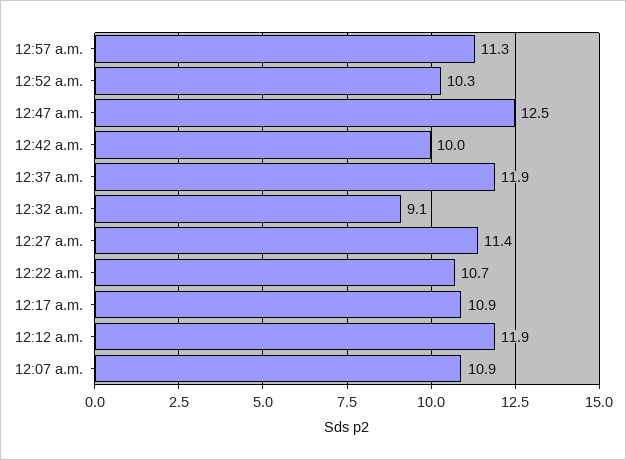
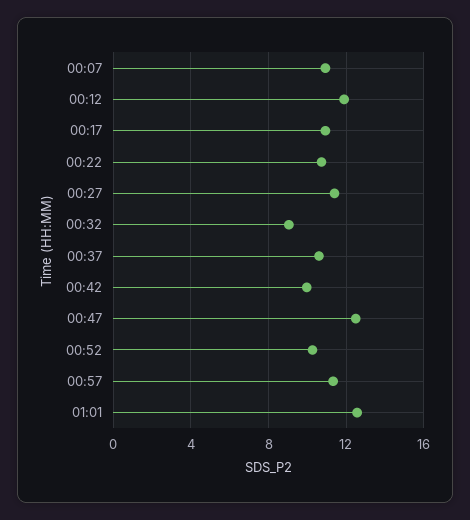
12:37 a.m.: 11.9 -> 10.5
01:01: none -> 12.5

